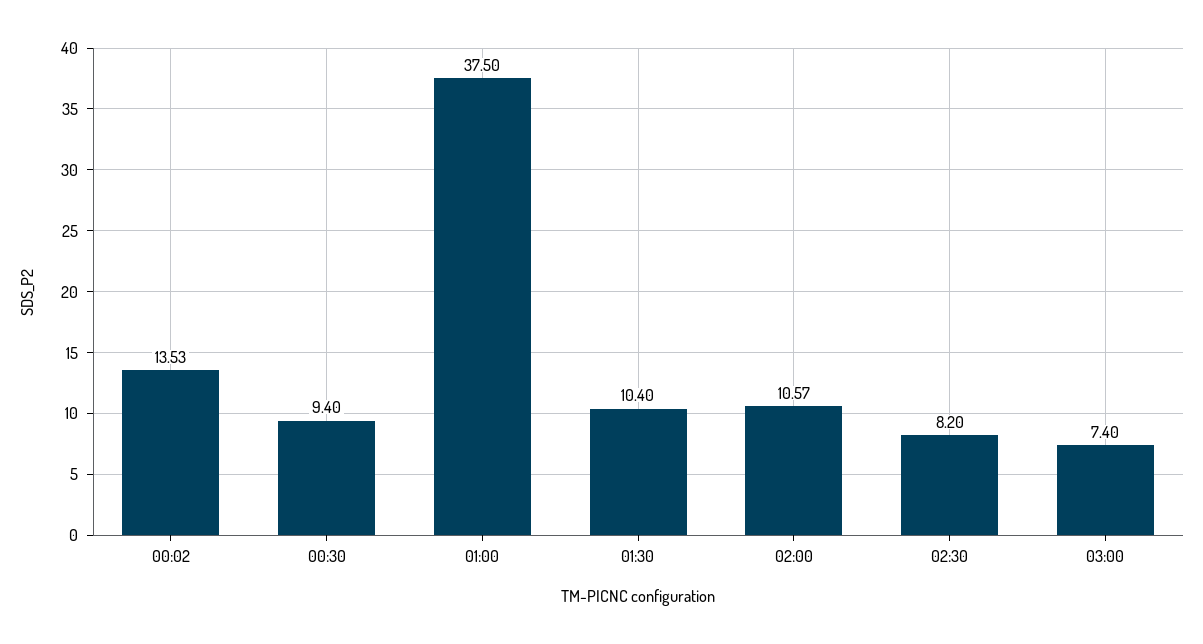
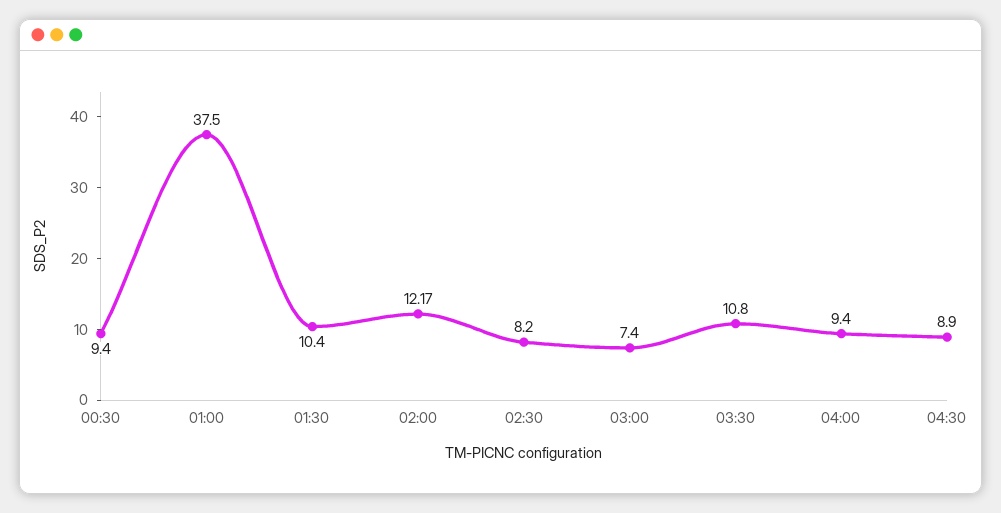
00:02: 13.53 -> none
02:00: 10.57 -> 12.17
03:30: none -> 10.8
04:00: none -> 9.4
04:30: none -> 8.9

